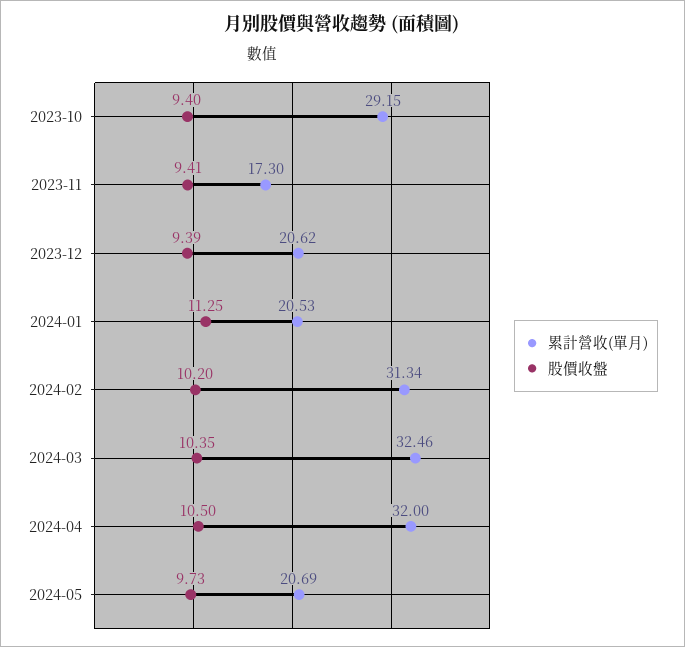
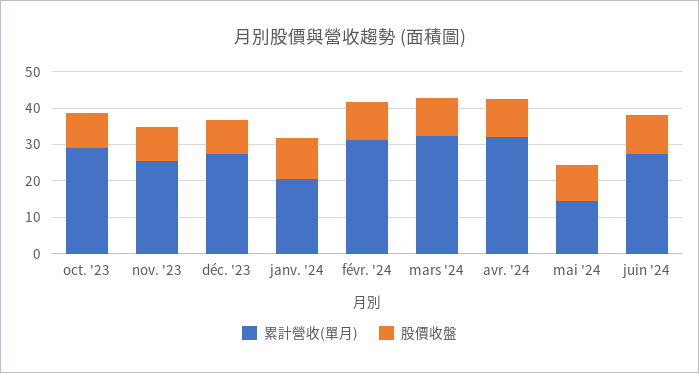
累計營收(單月), 2023-11: 17.3 -> 25
累計營收(單月), 2023-12: 20.62 -> 27.5
累計營收(單月), 2024-05: 20.69 -> 15
累計營收(單月), juin '24: none -> 27.5
股價收盤, juin '24: none -> 10

